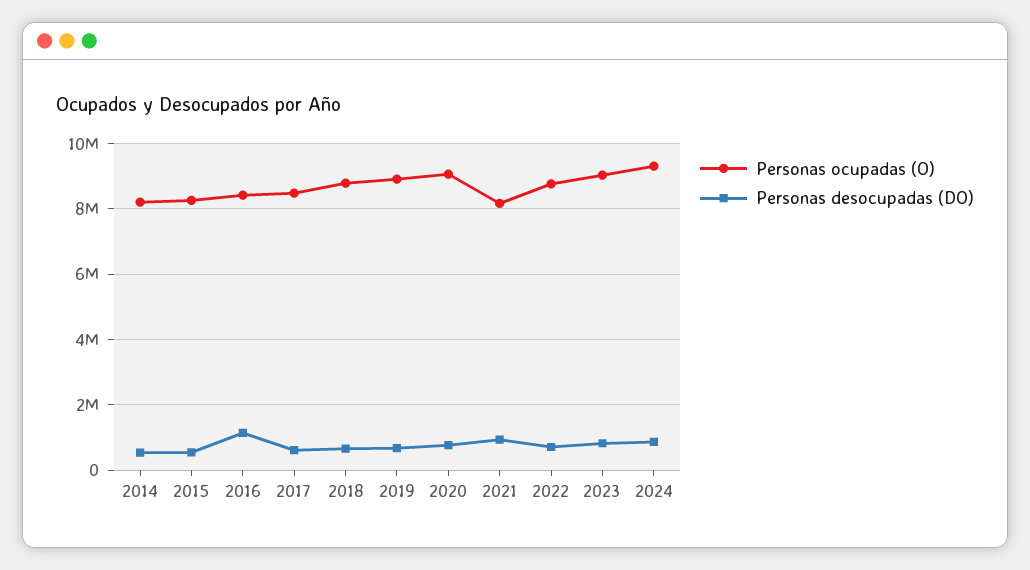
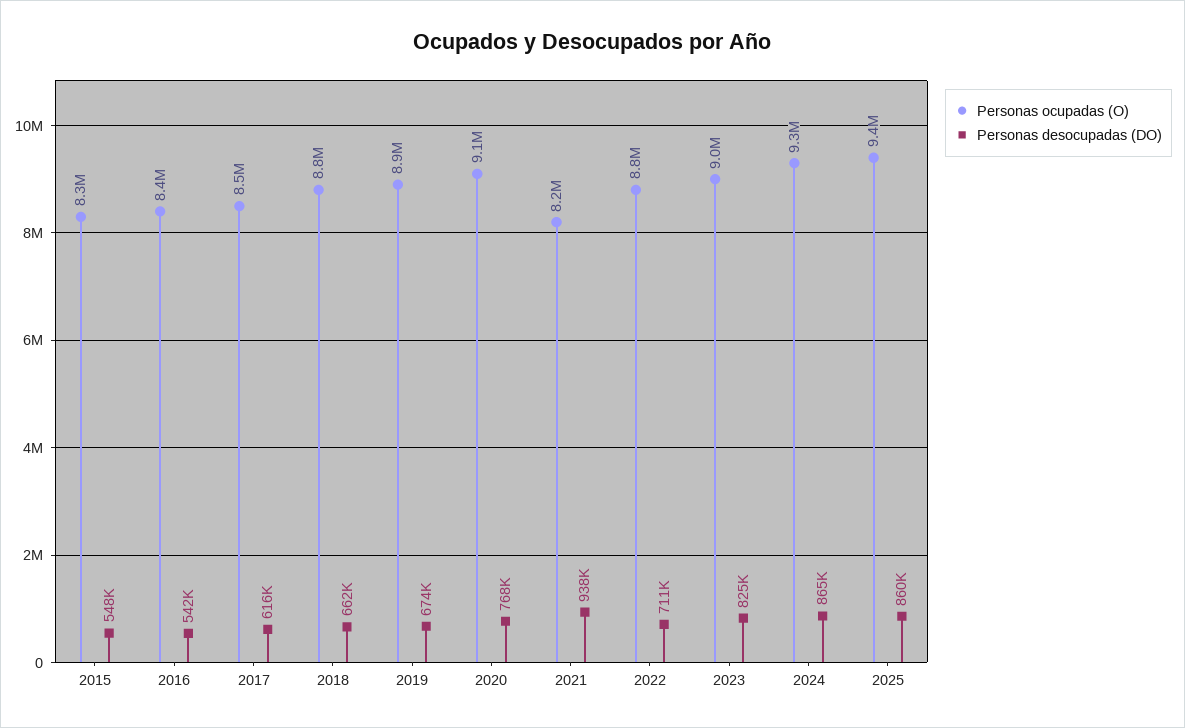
Personas ocupadas (O), 2014: 8200000 -> none
Personas desocupadas (DO), 2014: 600000 -> none
Personas desocupadas (DO), 2016: 1200000 -> 542000
Personas ocupadas (O), 2025: none -> 9400000
Personas desocupadas (DO), 2025: none -> 860000

